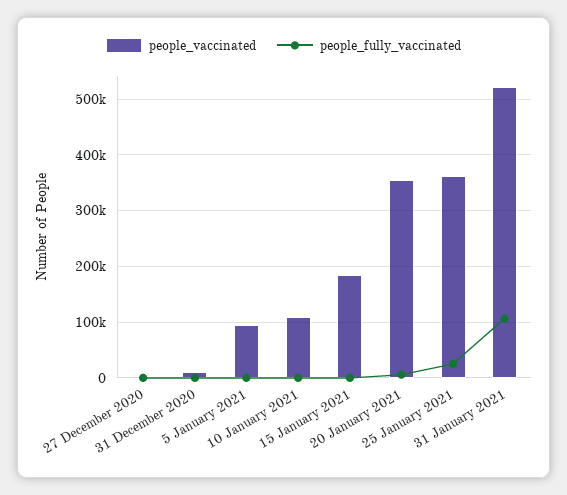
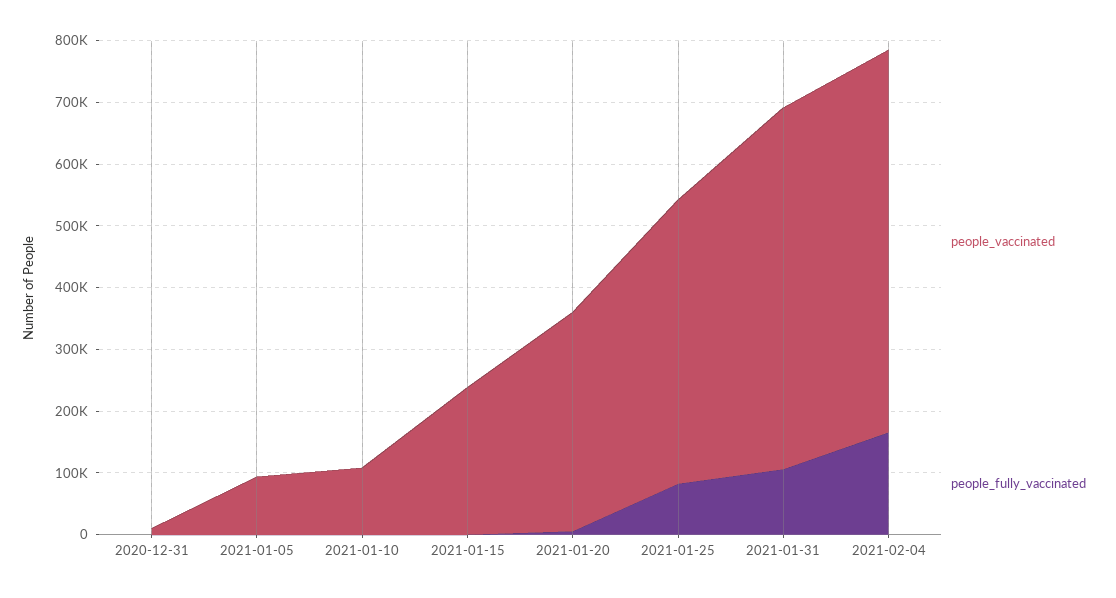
people_vaccinated, 27 December 2020: 0 -> none
people_fully_vaccinated, 27 December 2020: 0 -> none
people_vaccinated, 15 January 2021: 180000 -> 240000
people_vaccinated, 25 January 2021: 360000 -> 460000
people_fully_vaccinated, 25 January 2021: 20000 -> 80000
people_vaccinated, 31 January 2021: 520000 -> 580000
people_vaccinated, 2021-02-04: none -> 620000
people_fully_vaccinated, 2021-02-04: none -> 160000

